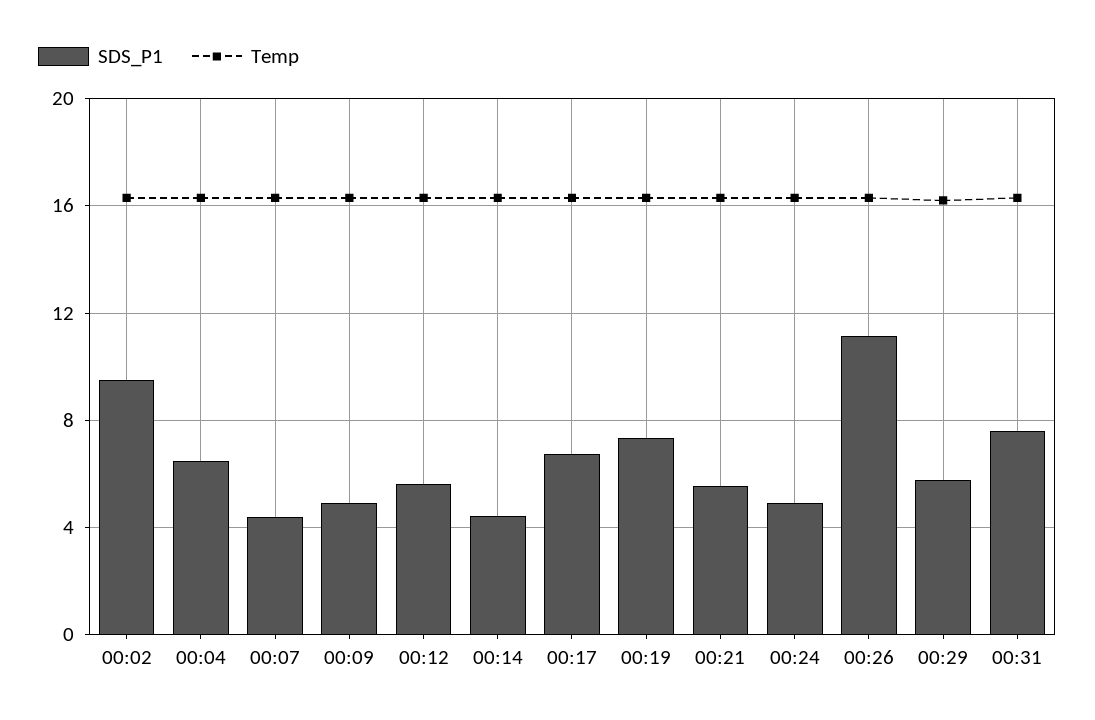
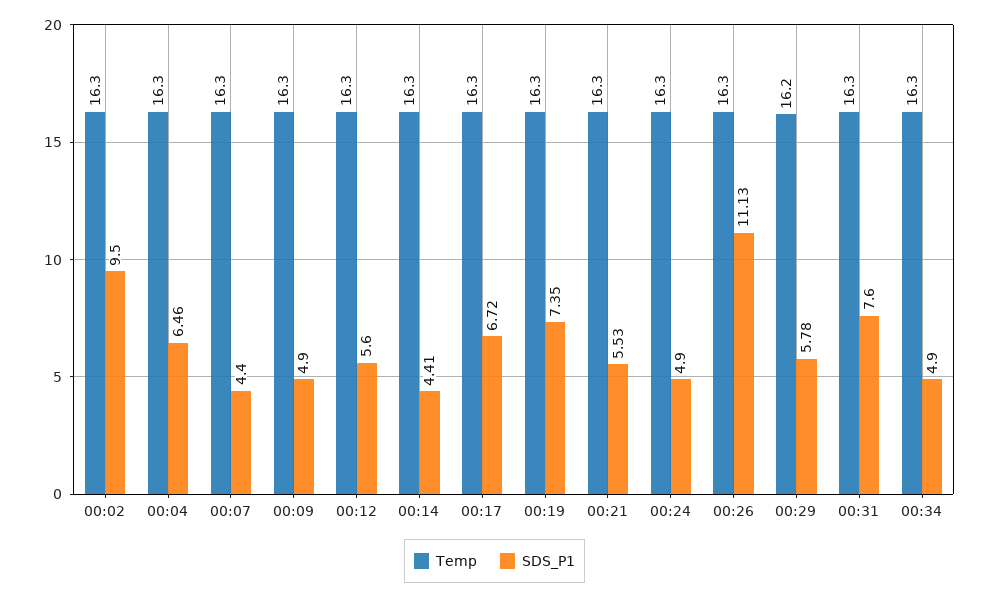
Temp, 00:34: none -> 16.3
SDS_P1, 00:34: none -> 4.9

